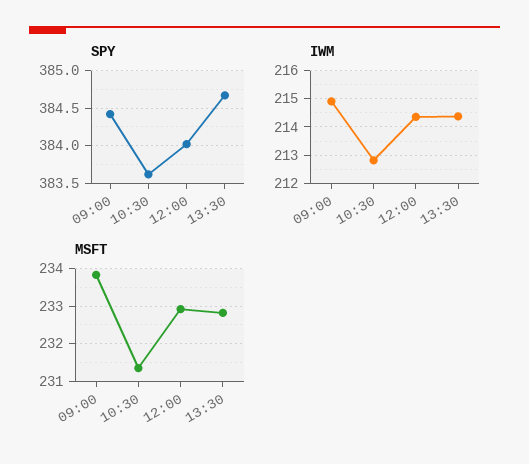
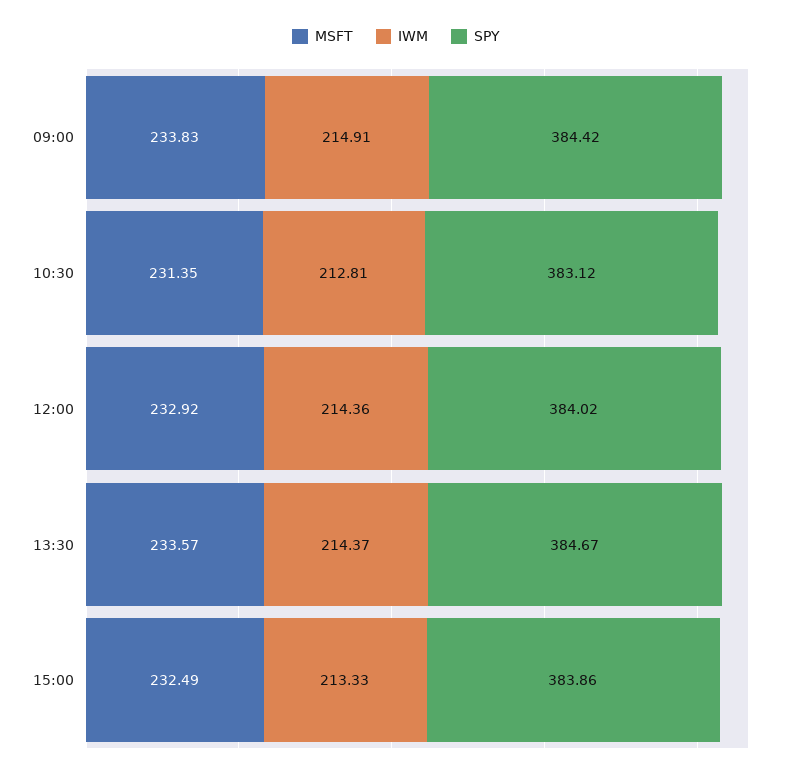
SPY, 10:30: 383.6 -> 383.12
MSFT, 13:30: 232.8 -> 233.57
MSFT, 15:00: none -> 232.49
IWM, 15:00: none -> 213.33
SPY, 15:00: none -> 383.86

